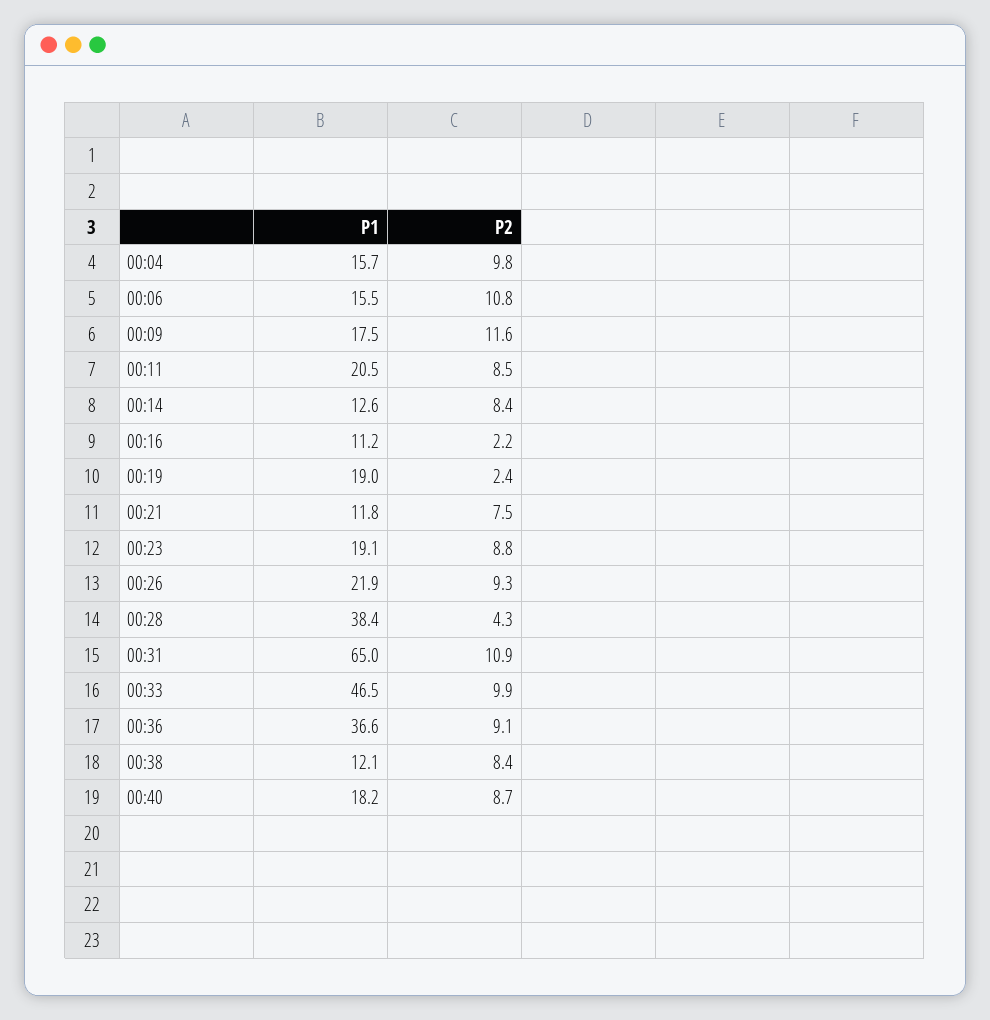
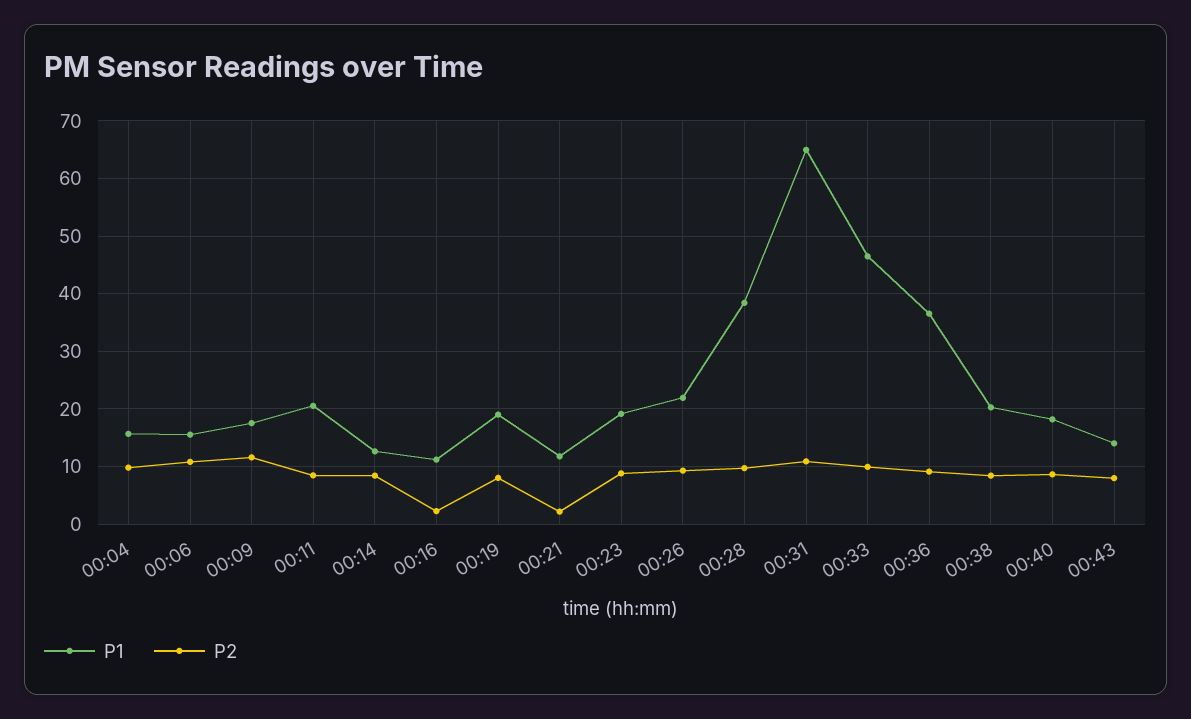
P2, 00:19: 2.4 -> 8
P2, 00:21: 7.5 -> 2
P2, 00:28: 4.3 -> 10
P1, 00:38: 12.1 -> 20
P1, 00:43: none -> 14
P2, 00:43: none -> 8

